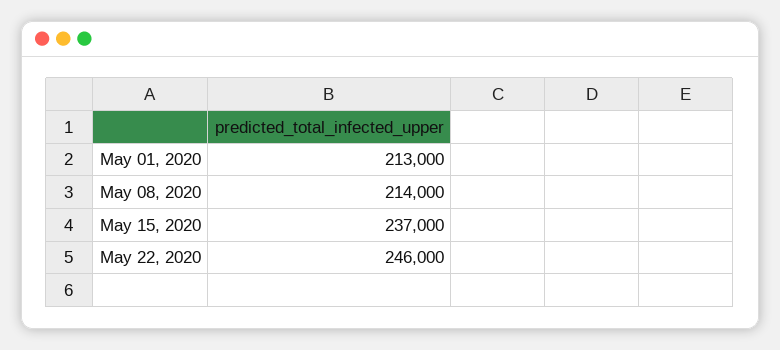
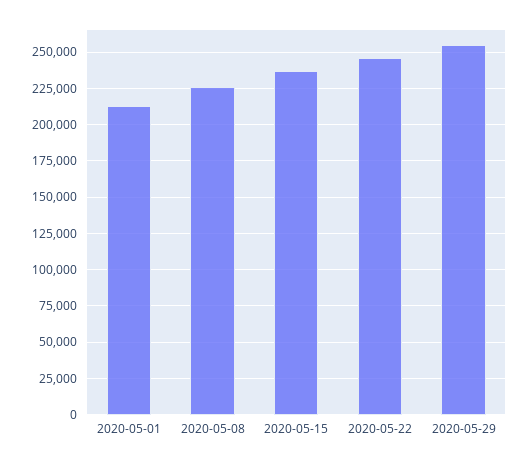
May 08, 2020: 214000 -> 225000
2020-05-29: none -> 255000

